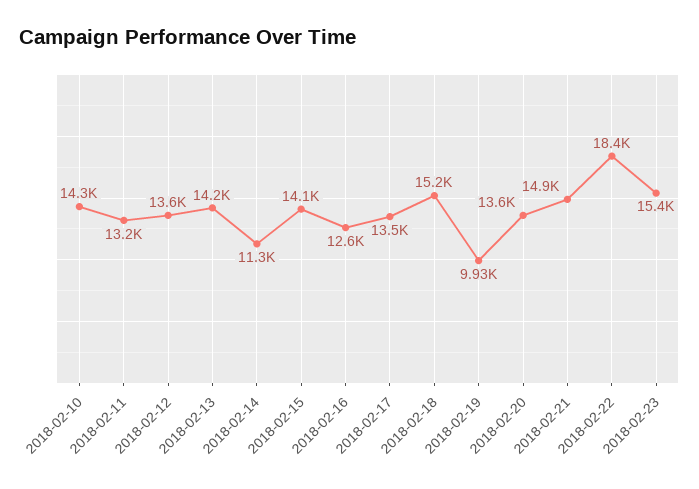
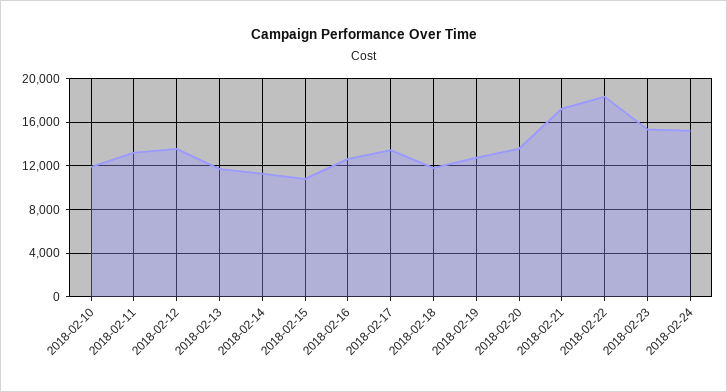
2018-02-10: 14300 -> 12000
2018-02-13: 14200 -> 12000
2018-02-15: 14100 -> 11000
2018-02-18: 15200 -> 12000
2018-02-19: 9930 -> 13000
2018-02-21: 14900 -> 17000
2018-02-24: none -> 15000

